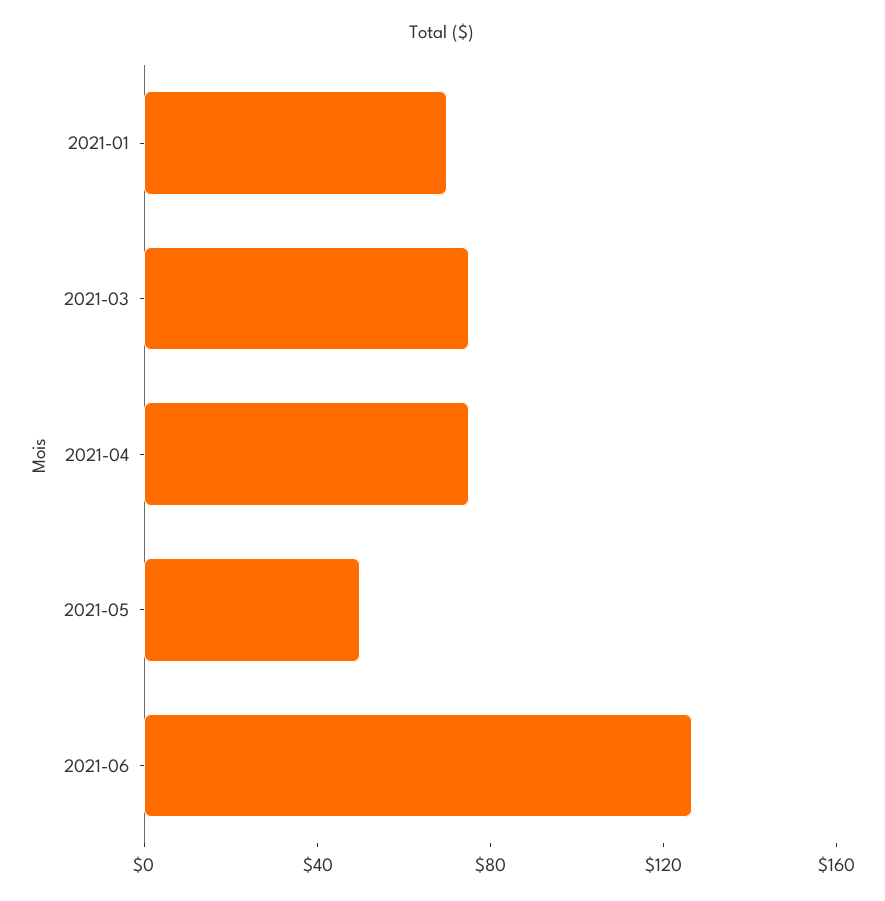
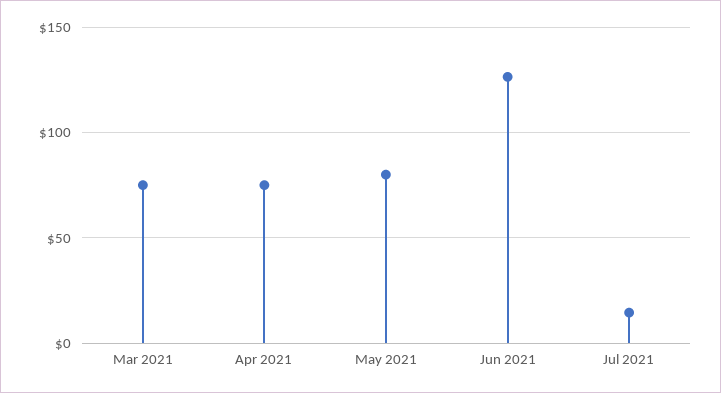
2021-01: 70 -> none
2021-05: 50 -> 80
Jul 2021: none -> 15

